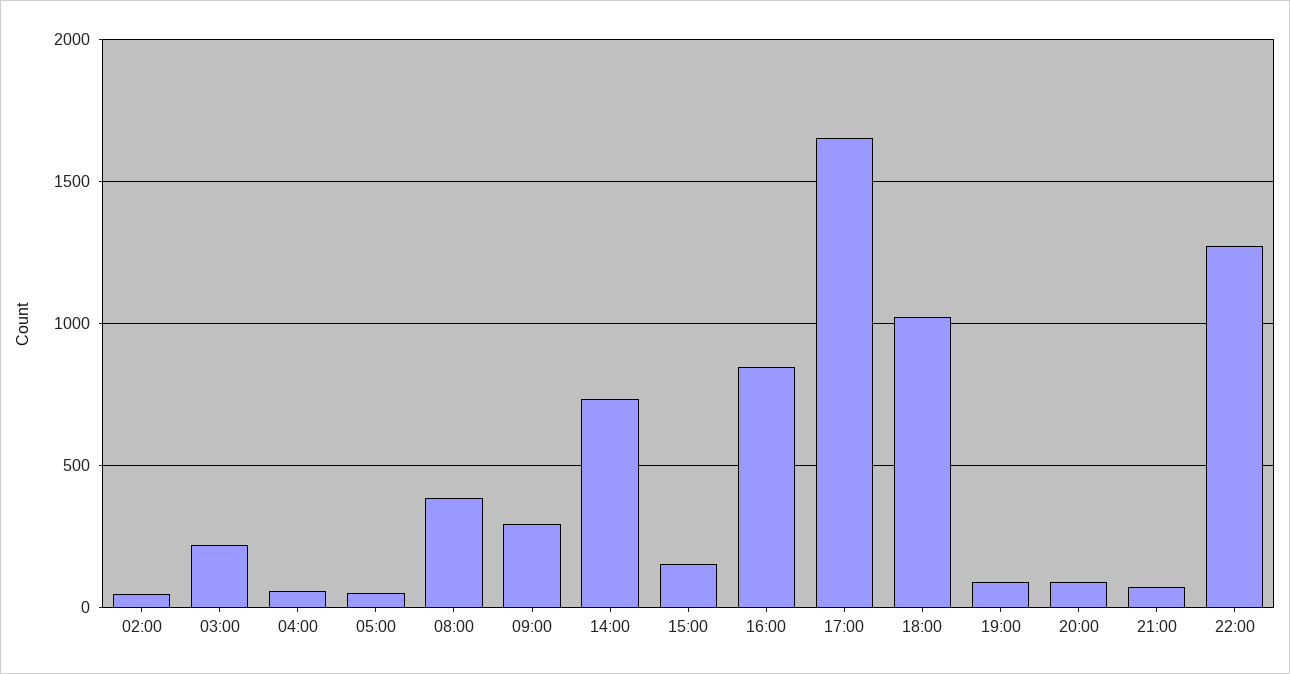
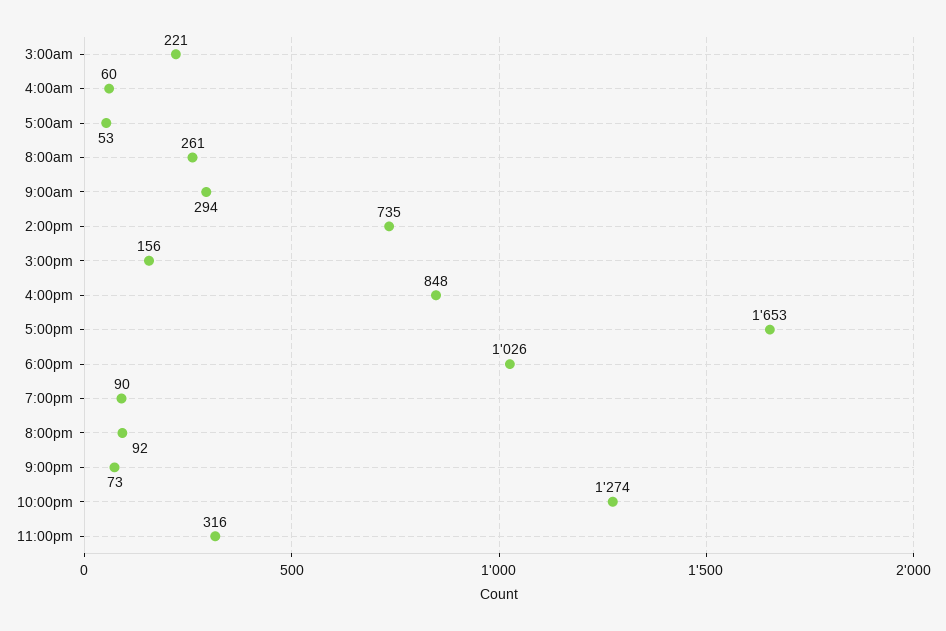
02:00: 50 -> none
08:00: 400 -> 261
11:00pm: none -> 316

